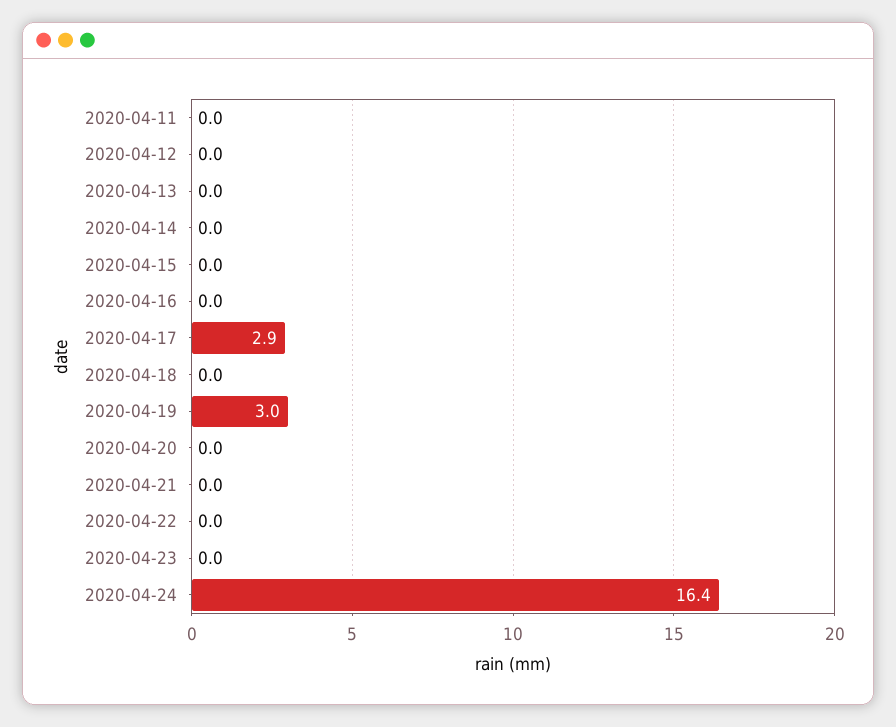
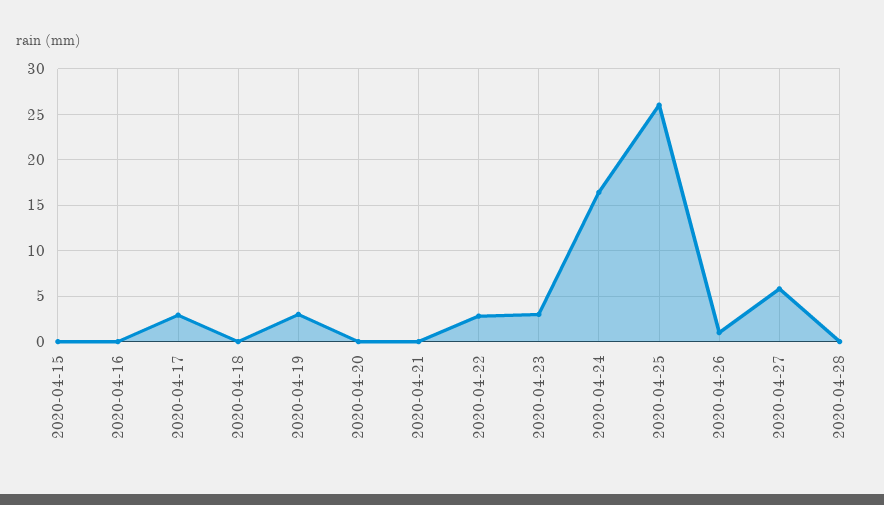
2020-04-11: 0 -> none
2020-04-12: 0 -> none
2020-04-13: 0 -> none
2020-04-14: 0 -> none
2020-04-22: 0 -> 3
2020-04-23: 0 -> 3
2020-04-25: none -> 26
2020-04-26: none -> 1
2020-04-27: none -> 6
2020-04-28: none -> 0

